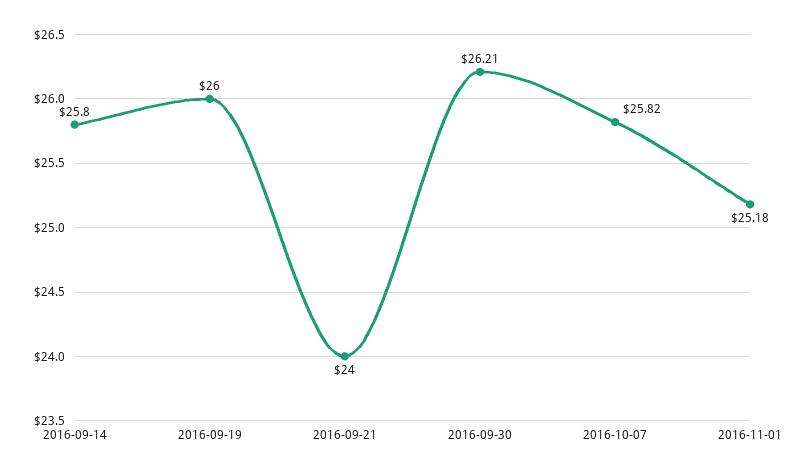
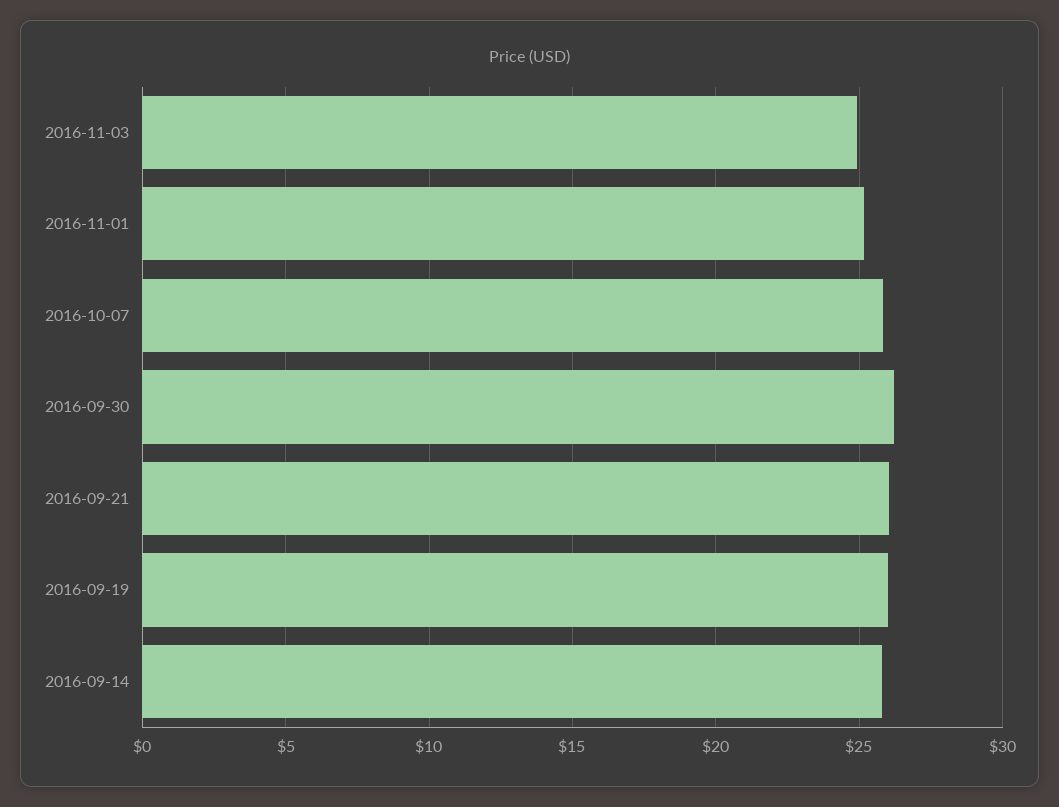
2016-09-21: 24 -> 26
2016-11-03: none -> 25

